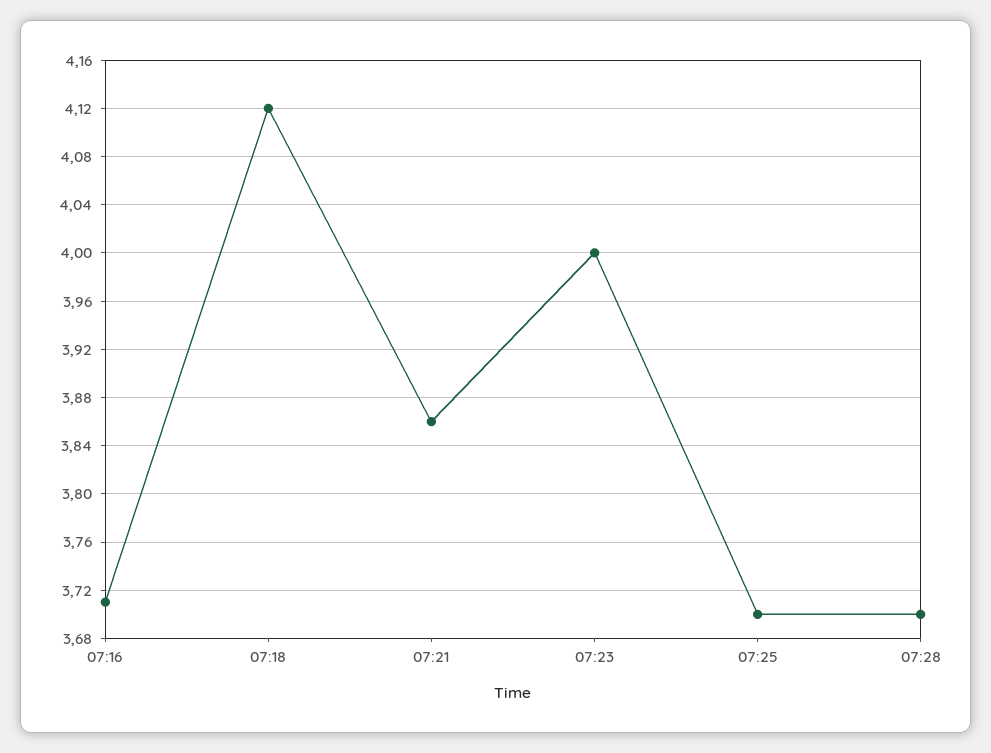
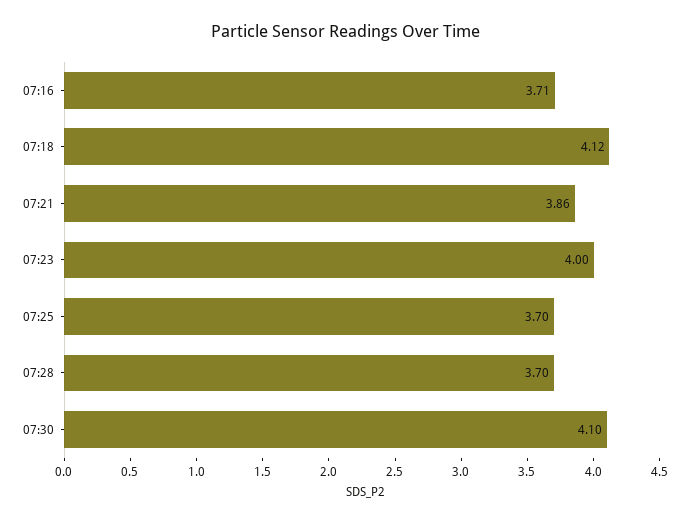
07:30: none -> 4.1

